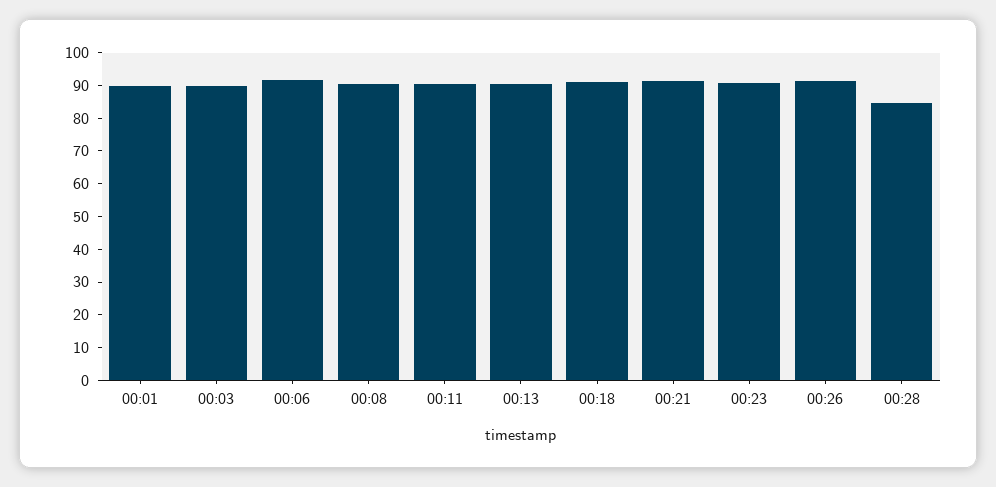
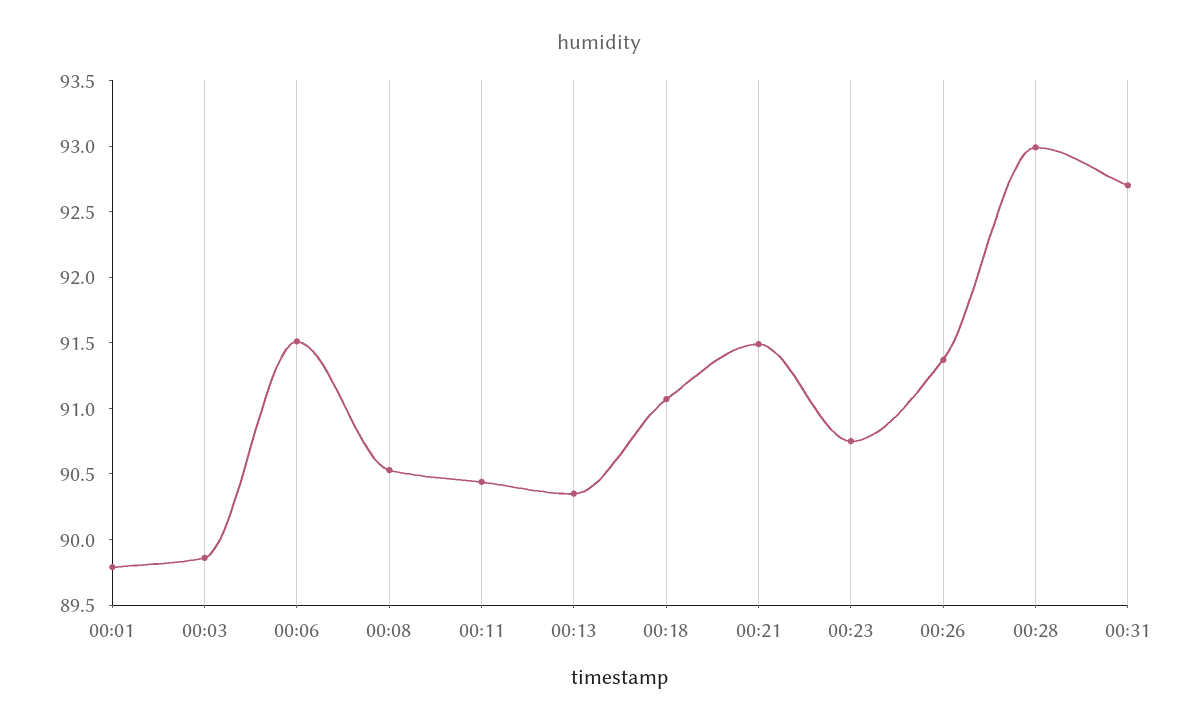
00:28: 85 -> 93
00:31: none -> 92.7

